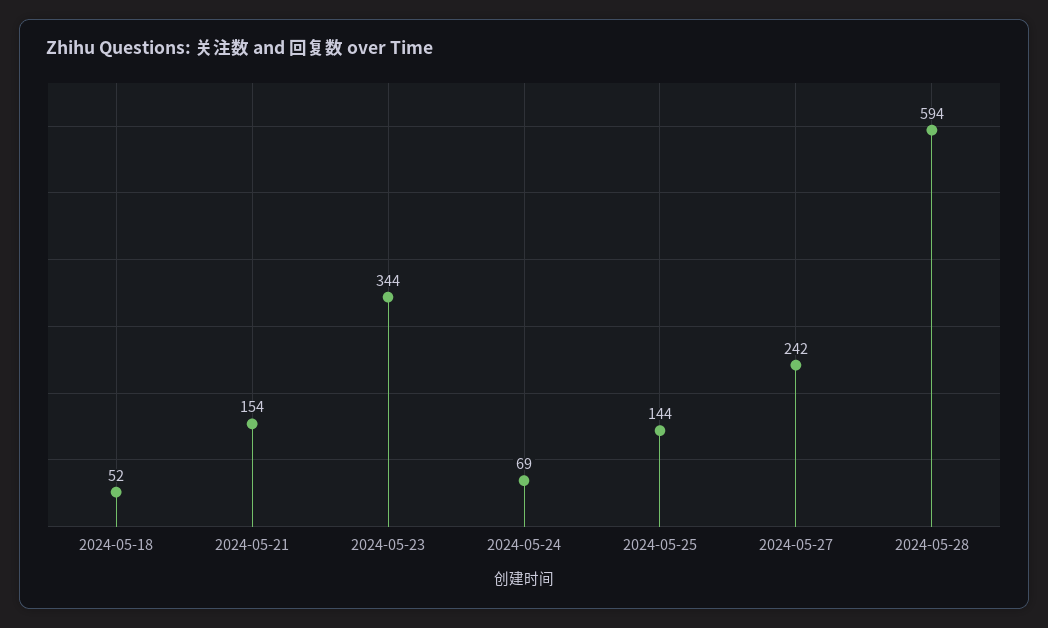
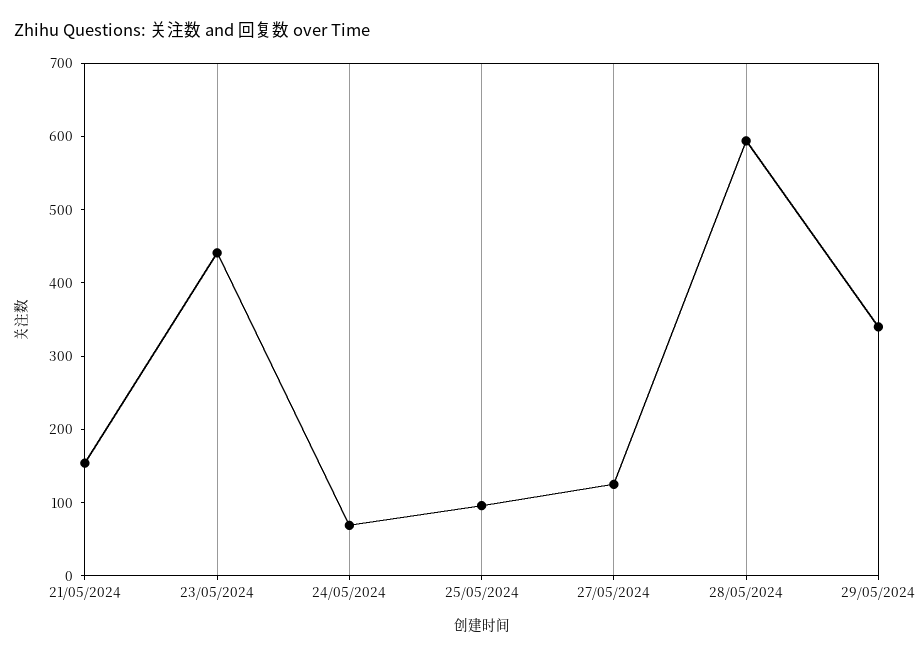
2024-05-18: 52 -> none
2024-05-23: 344 -> 440
2024-05-25: 144 -> 100
2024-05-27: 242 -> 120
29/05/2024: none -> 340

